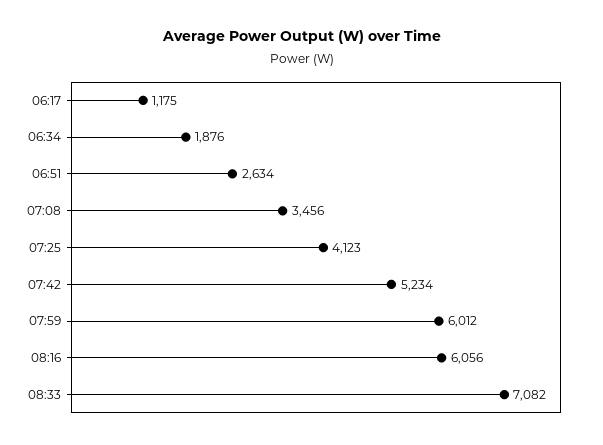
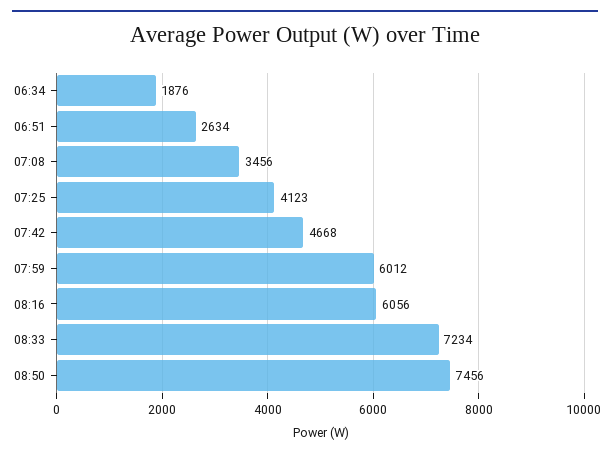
06:17: 1175 -> none
07:42: 5234 -> 4668
08:33: 7082 -> 7234
08:50: none -> 7456

